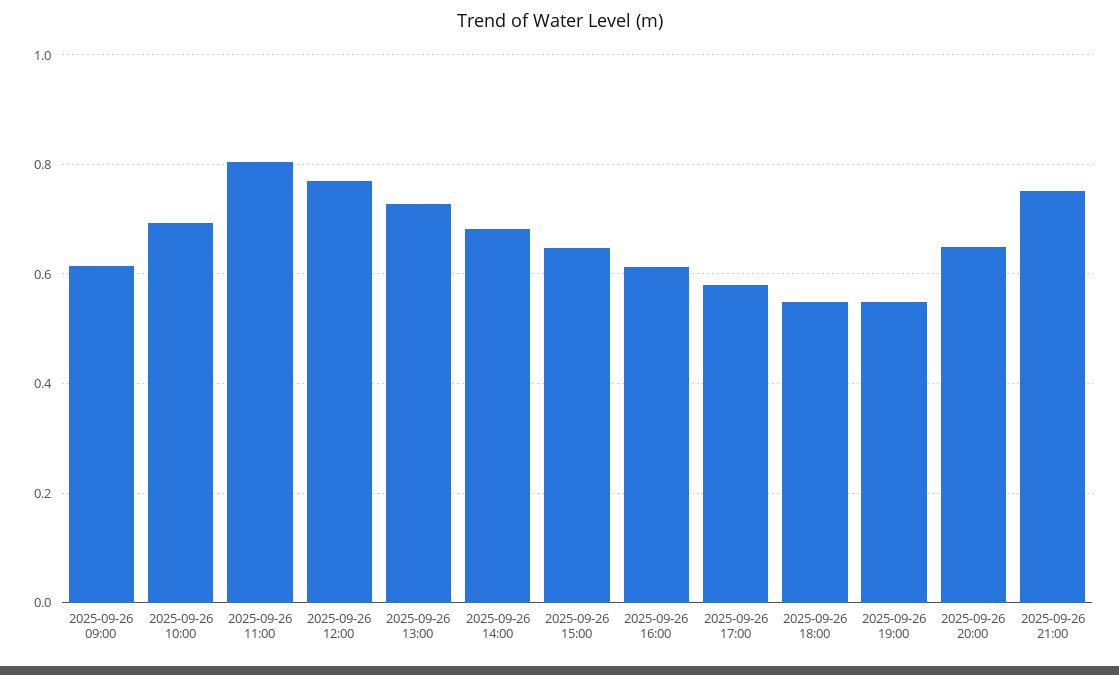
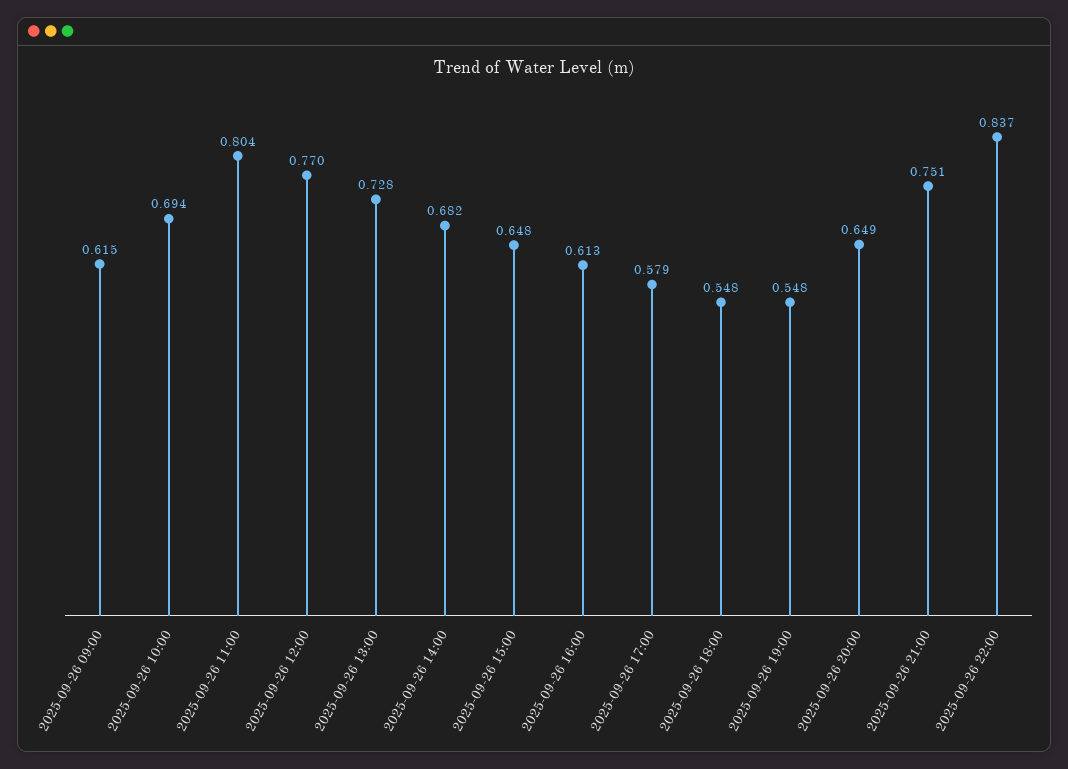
2025-09-26 22:00: none -> 0.837

